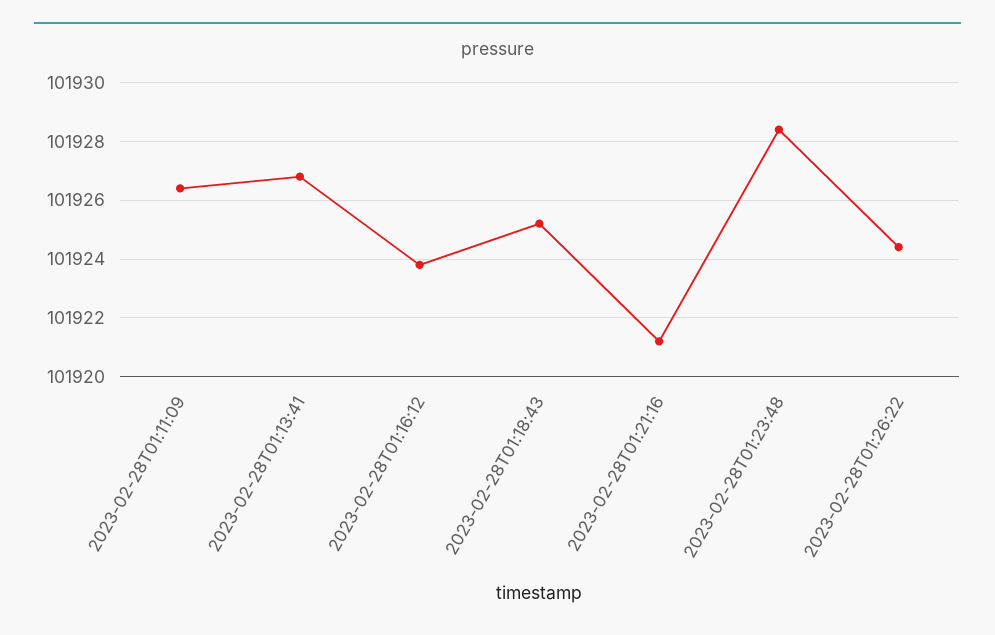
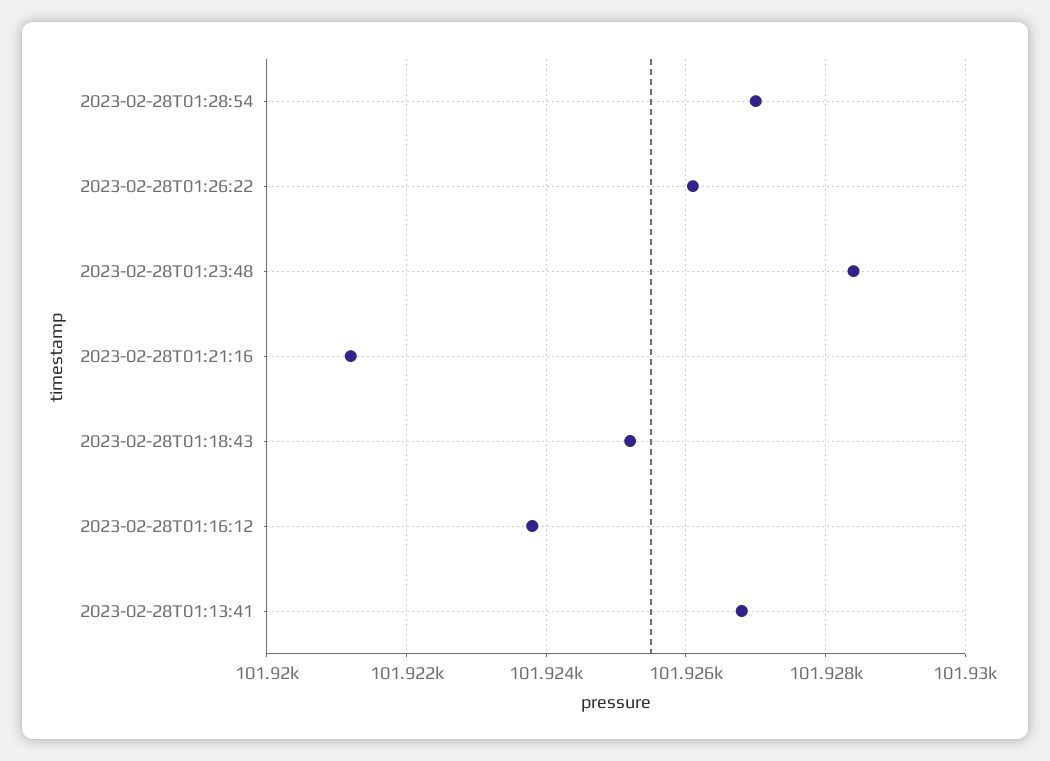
2023-02-28T01:11:09: 101926.5 -> none
2023-02-28T01:26:22: 101924.5 -> 101926
2023-02-28T01:28:54: none -> 101927

